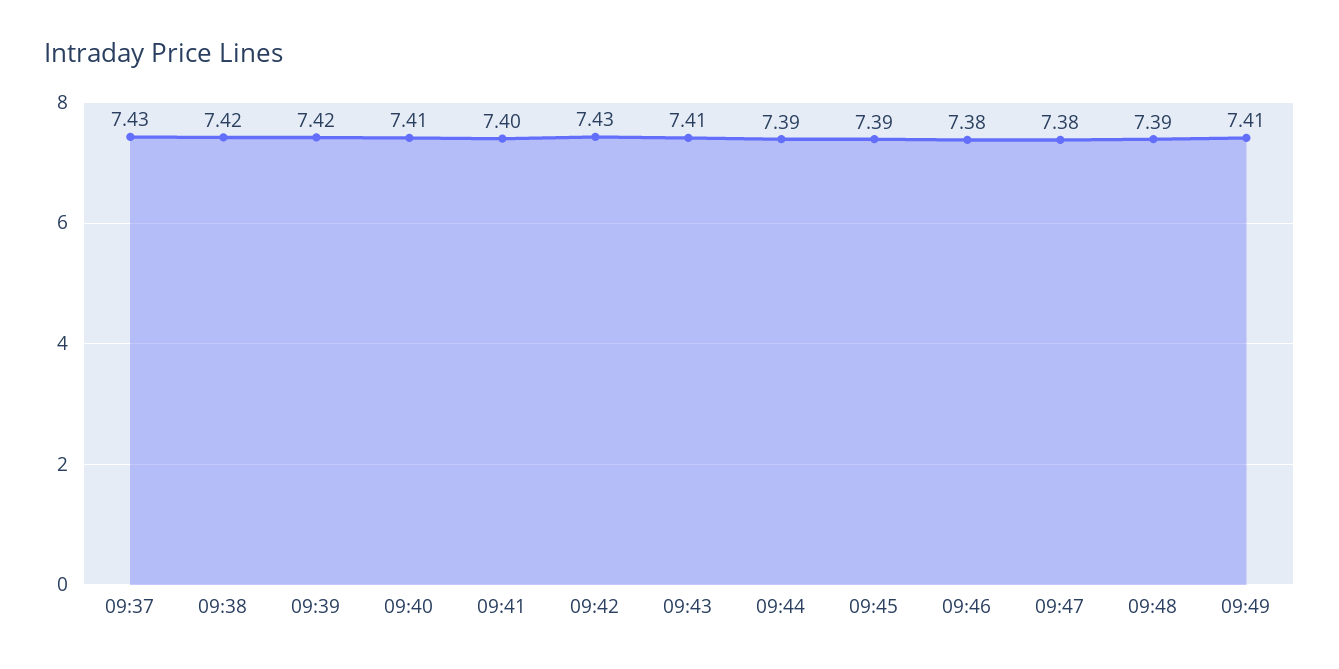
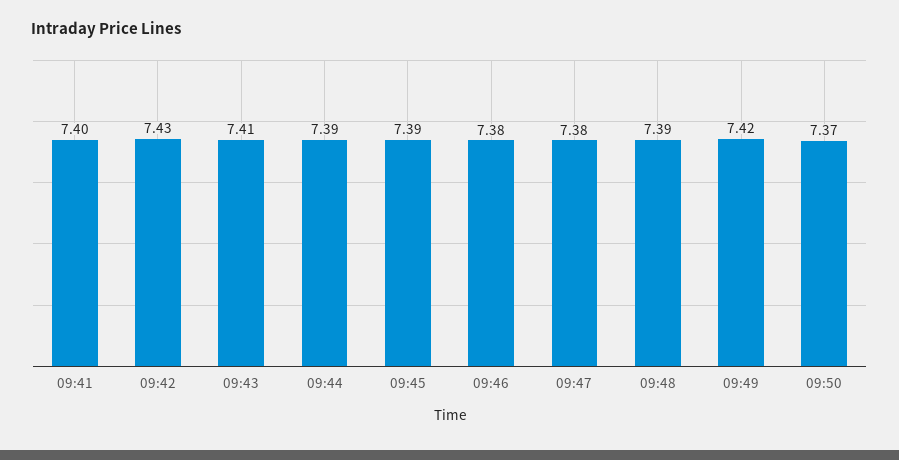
09:37: 7.43 -> none
09:38: 7.42 -> none
09:39: 7.42 -> none
09:40: 7.41 -> none
09:49: 7.41 -> 7.42
09:50: none -> 7.37

